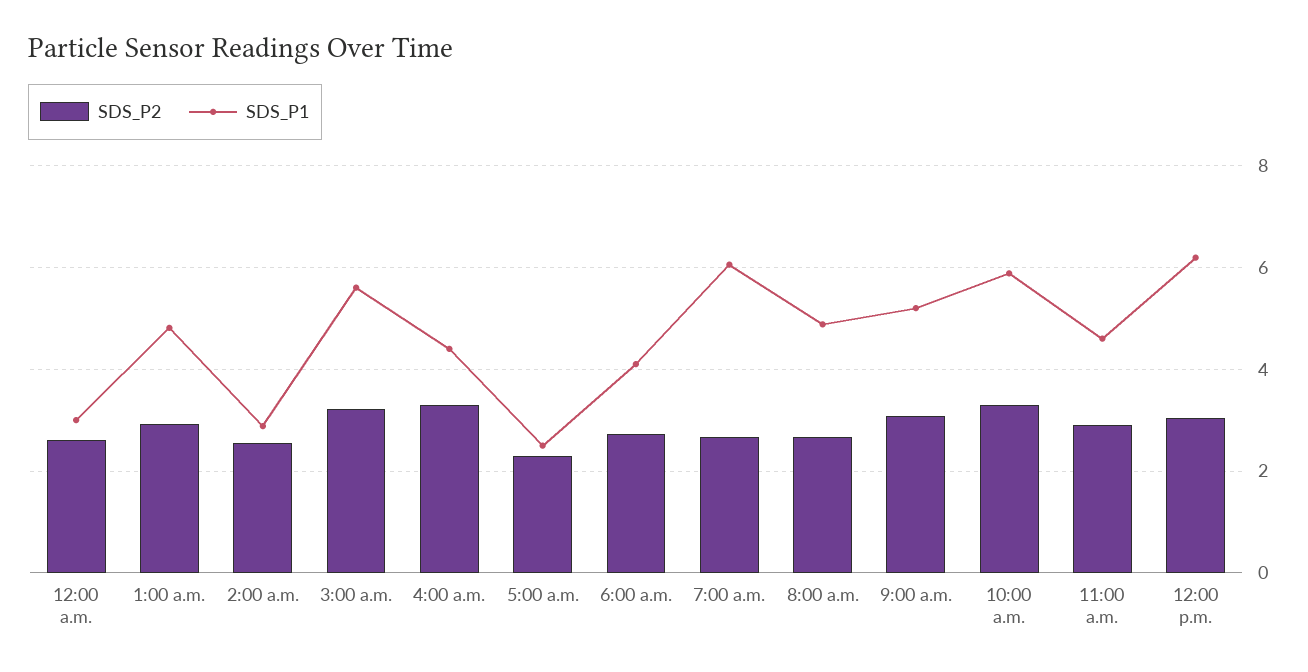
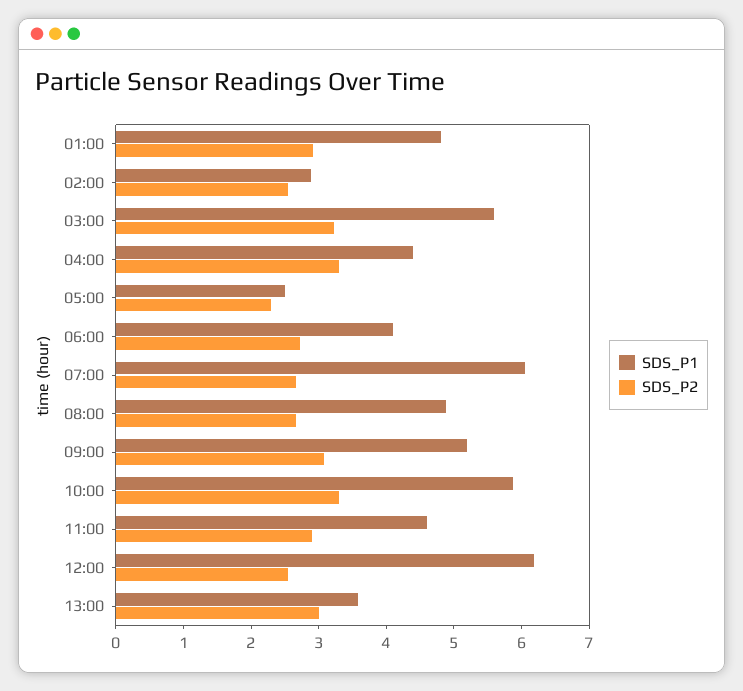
SDS_P2, 12:00 a.m.: 2.6 -> none
SDS_P1, 12:00 a.m.: 3 -> none
SDS_P2, 12:00 p.m.: 3 -> 2.6
SDS_P1, 13:00: none -> 3.6
SDS_P2, 13:00: none -> 3

